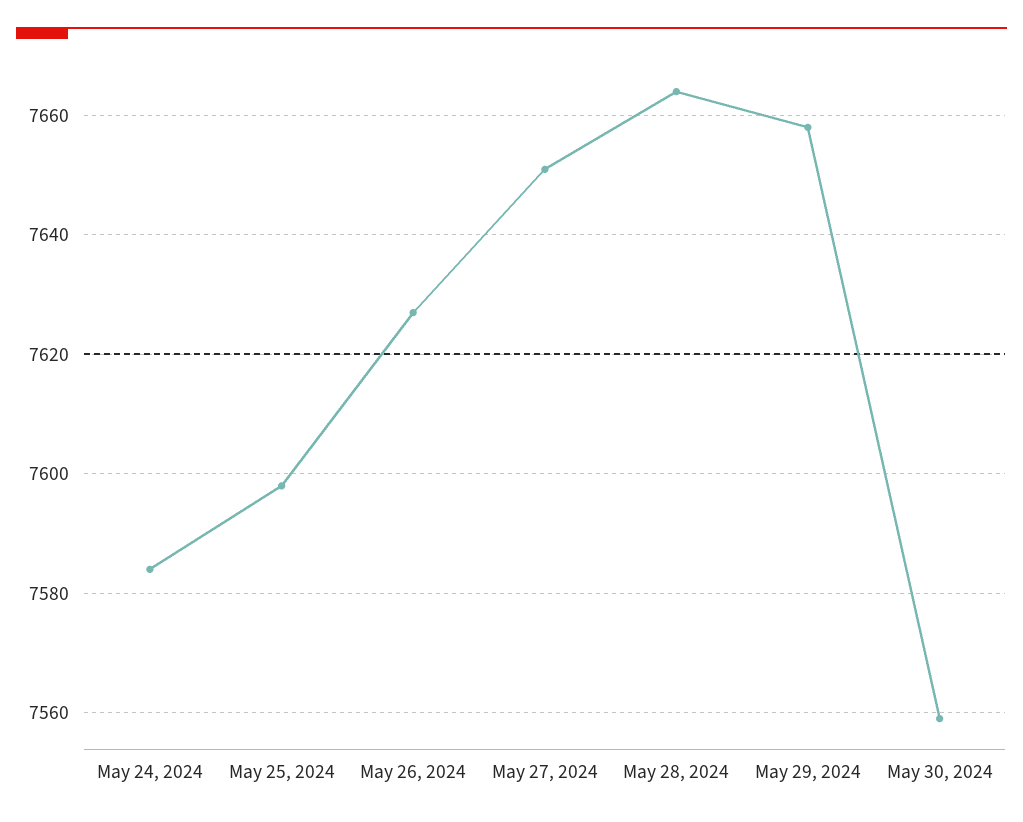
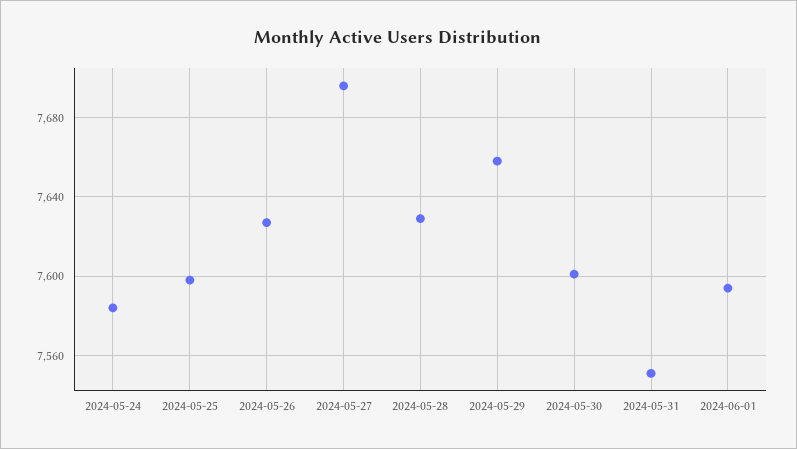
May 27, 2024: 7650 -> 7695
May 28, 2024: 7665 -> 7630
May 30, 2024: 7560 -> 7600
2024-05-31: none -> 7550
2024-06-01: none -> 7595

